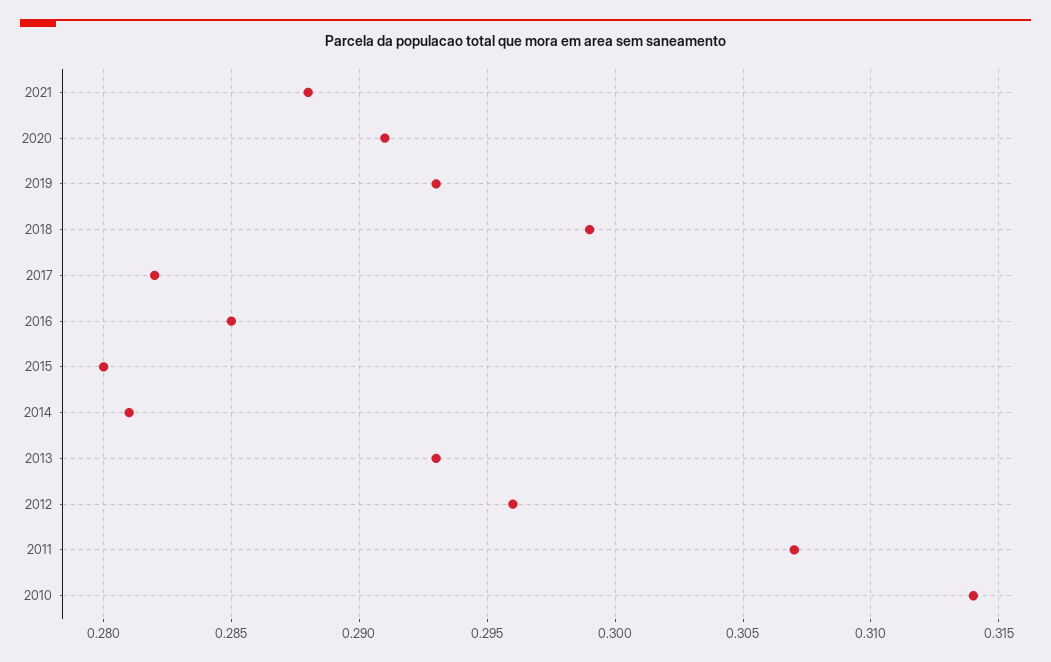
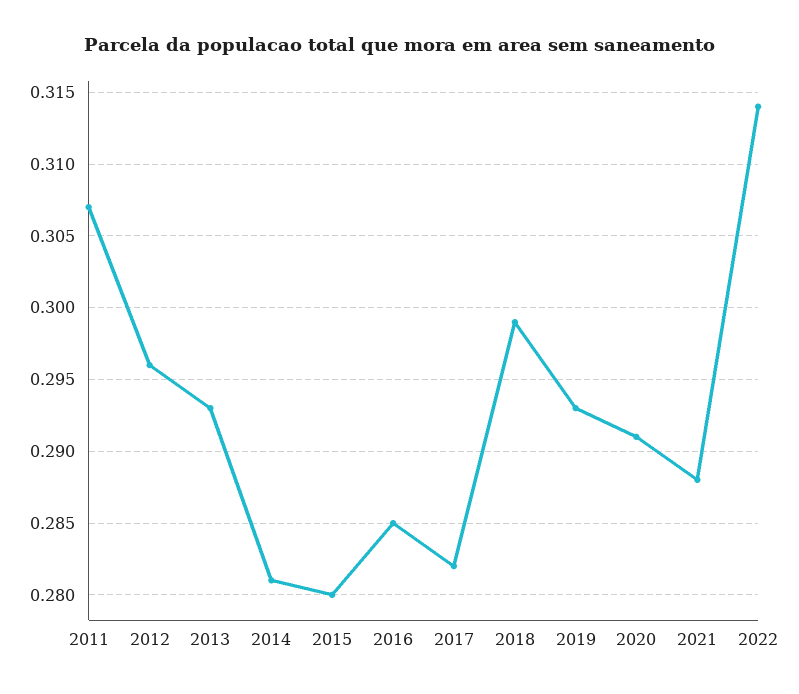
2010: 0.314 -> none
2022: none -> 0.314

